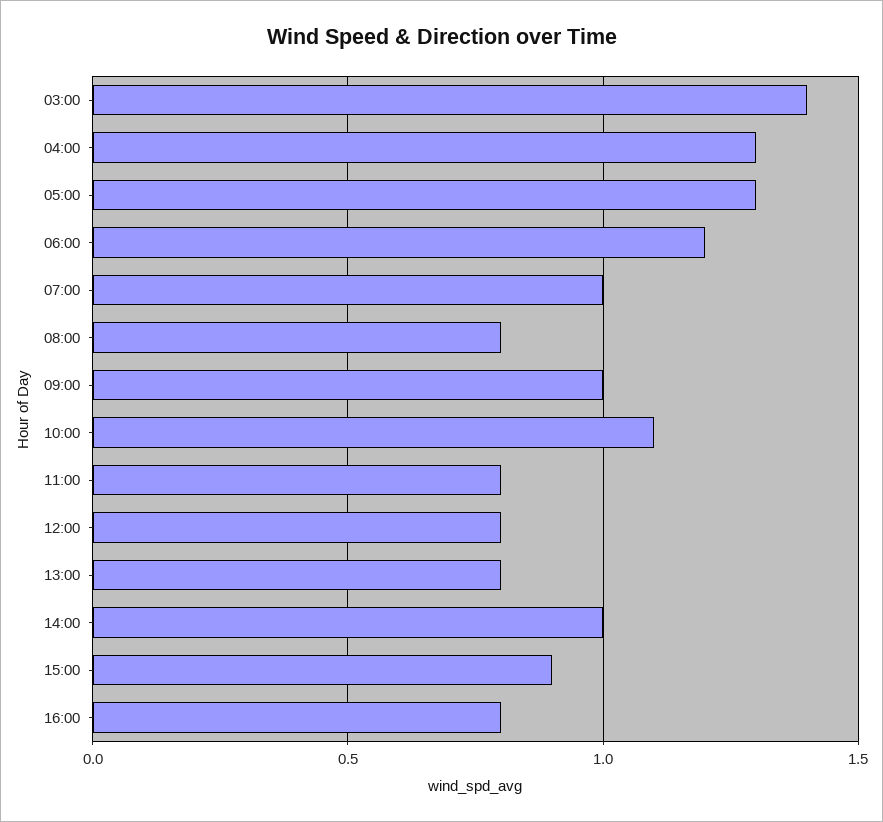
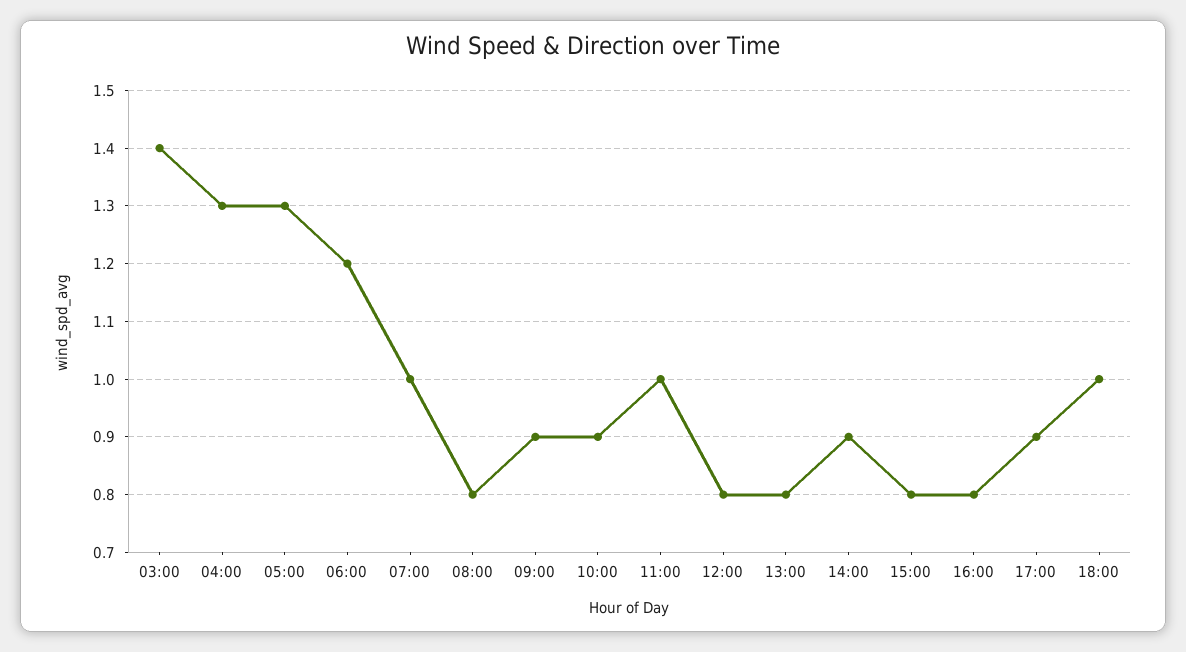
09:00: 1 -> 0.9
10:00: 1.1 -> 0.9
11:00: 0.8 -> 1
14:00: 1 -> 0.9
15:00: 0.9 -> 0.8
17:00: none -> 0.9
18:00: none -> 1

